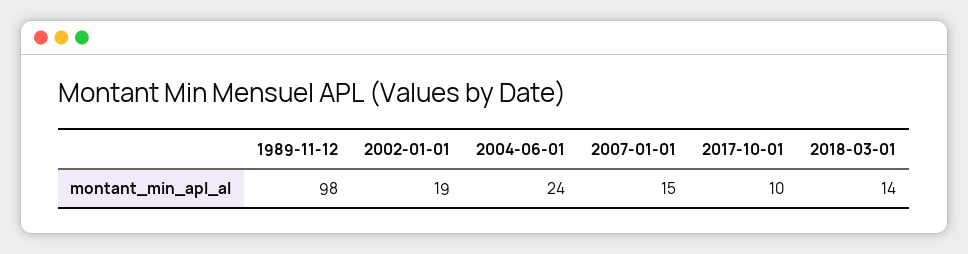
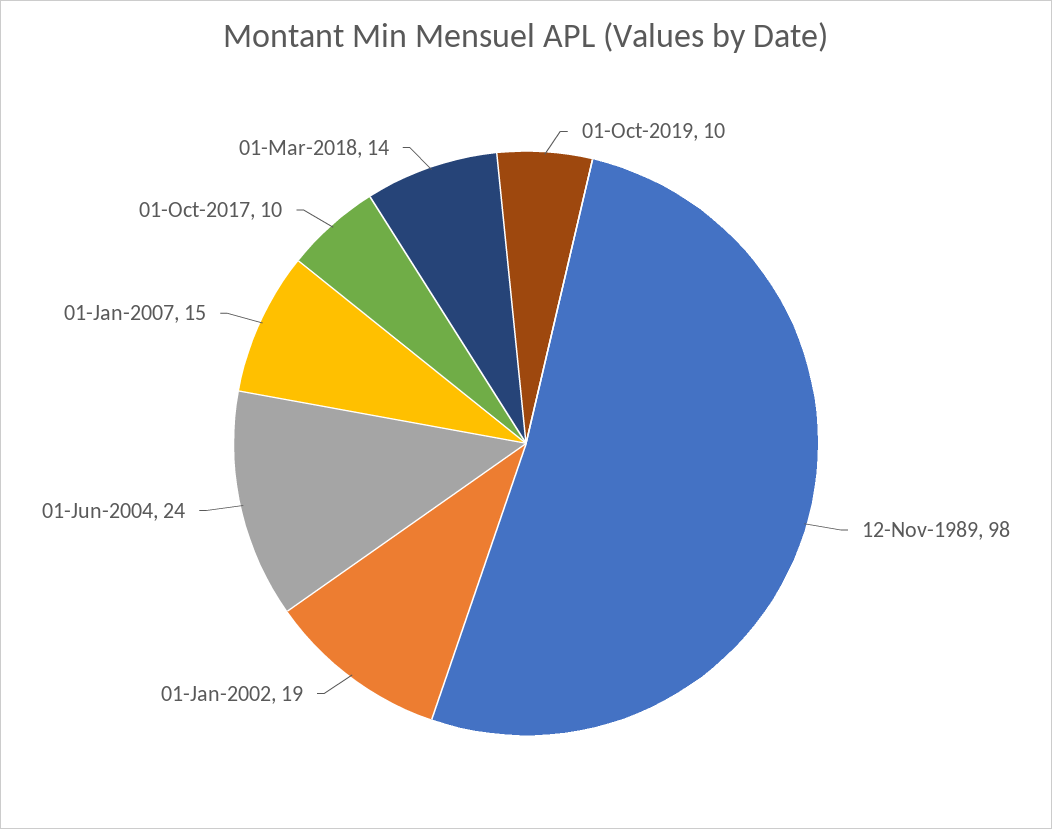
01-Oct-2019: none -> 10

